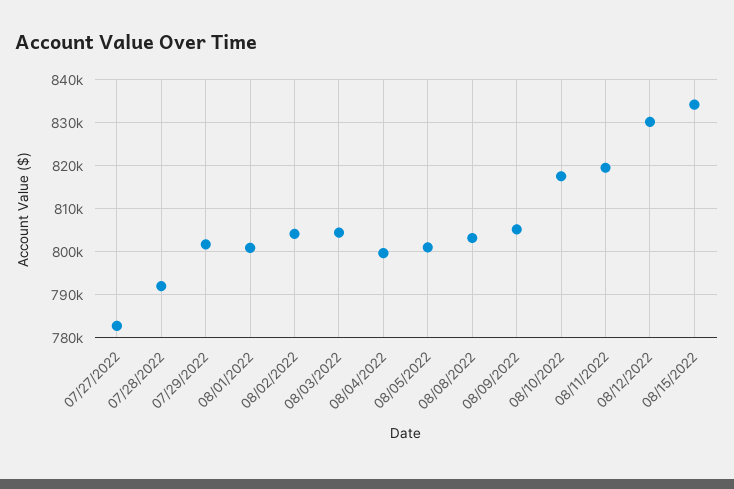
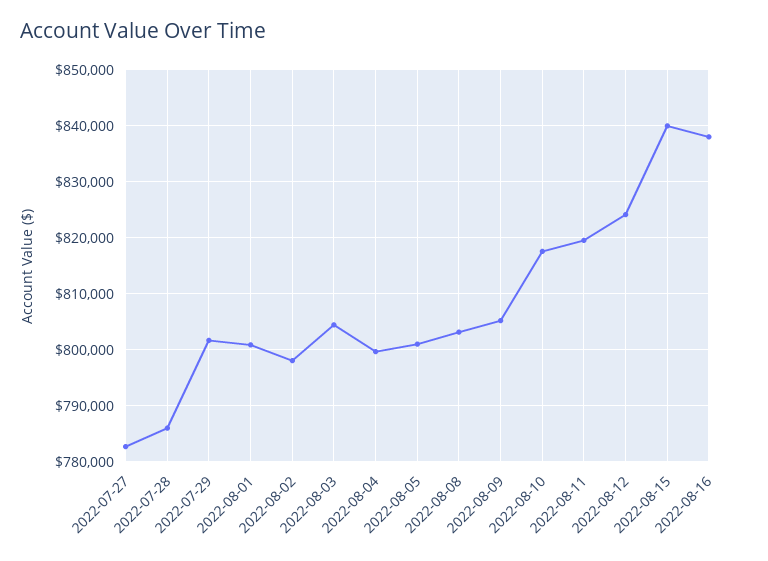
07/28/2022: 792000 -> 786000
08/02/2022: 804000 -> 798000
08/12/2022: 830000 -> 824000
08/15/2022: 834000 -> 840000
2022-08-16: none -> 838000

